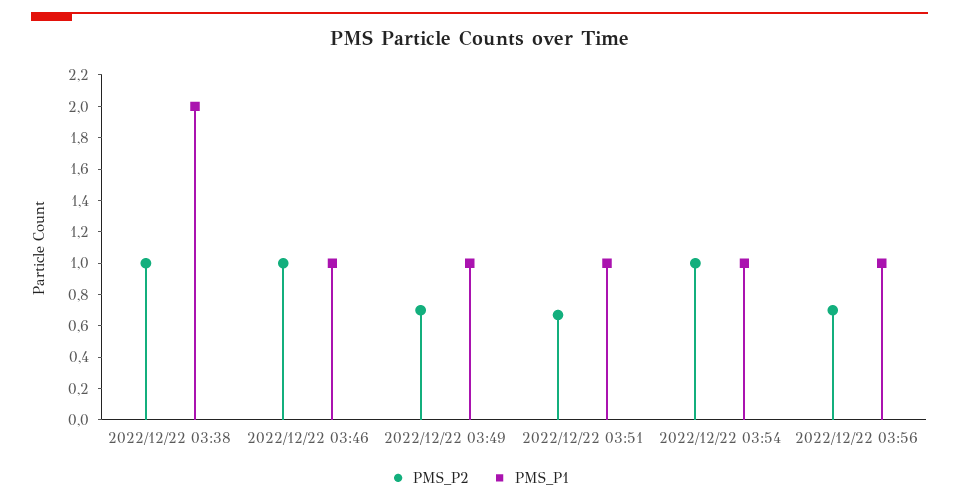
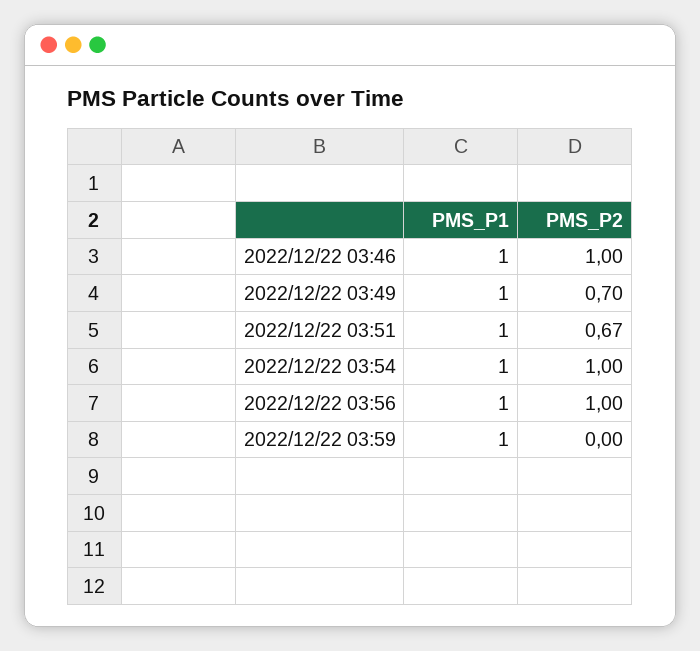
PMS_P2, 2022/12/22 03:38: 1 -> none
PMS_P1, 2022/12/22 03:38: 2 -> none
PMS_P2, 2022/12/22 03:56: 0.7 -> 1
PMS_P1, 2022/12/22 03:59: none -> 1
PMS_P2, 2022/12/22 03:59: none -> 0

